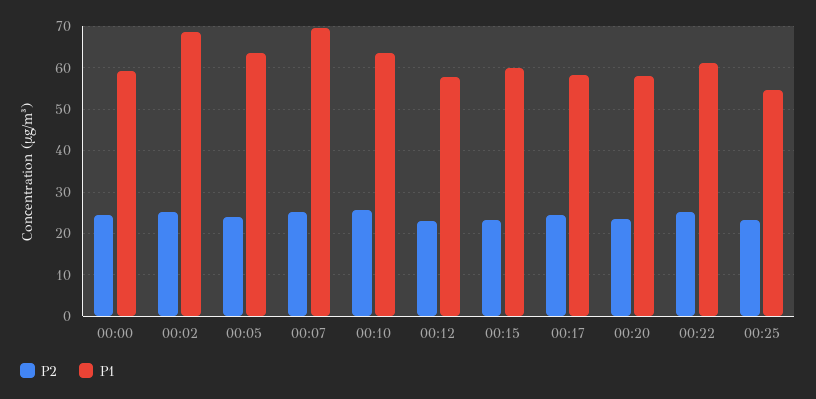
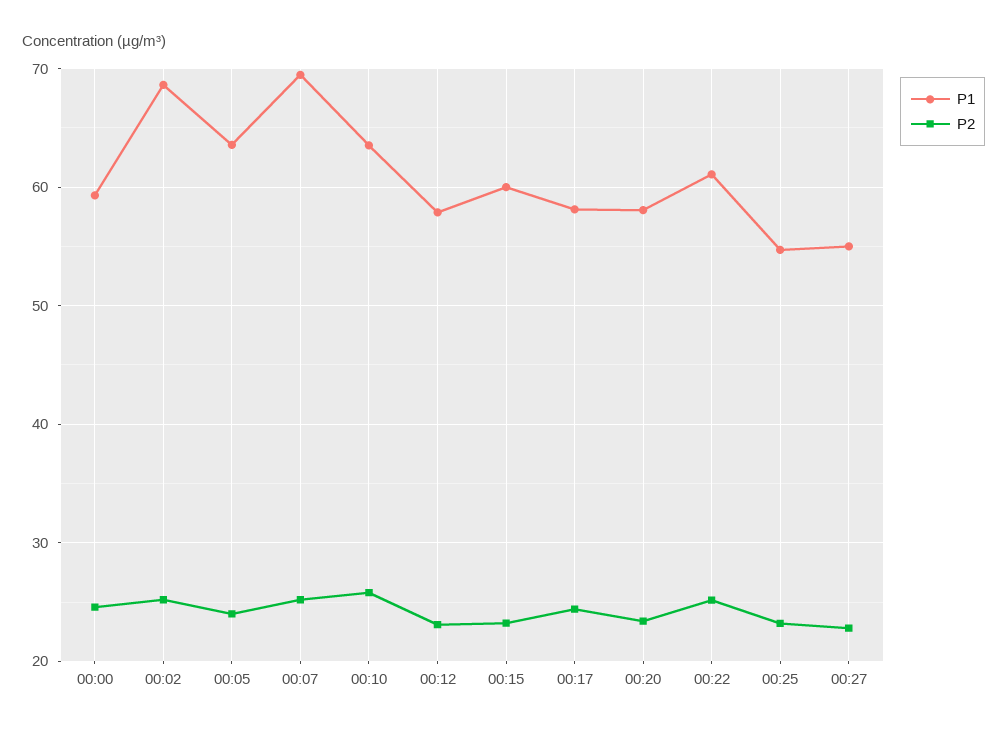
P1, 00:27: none -> 55
P2, 00:27: none -> 23

